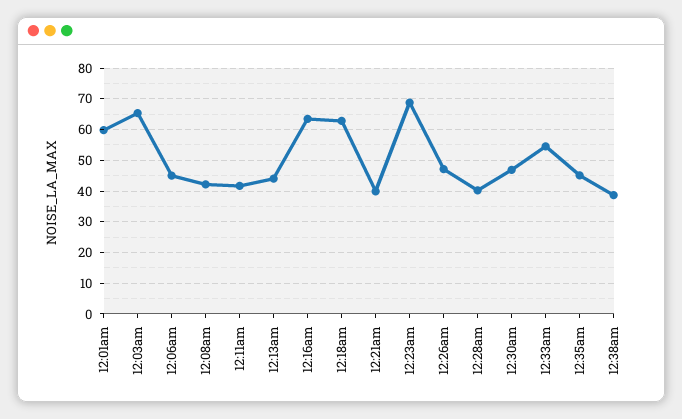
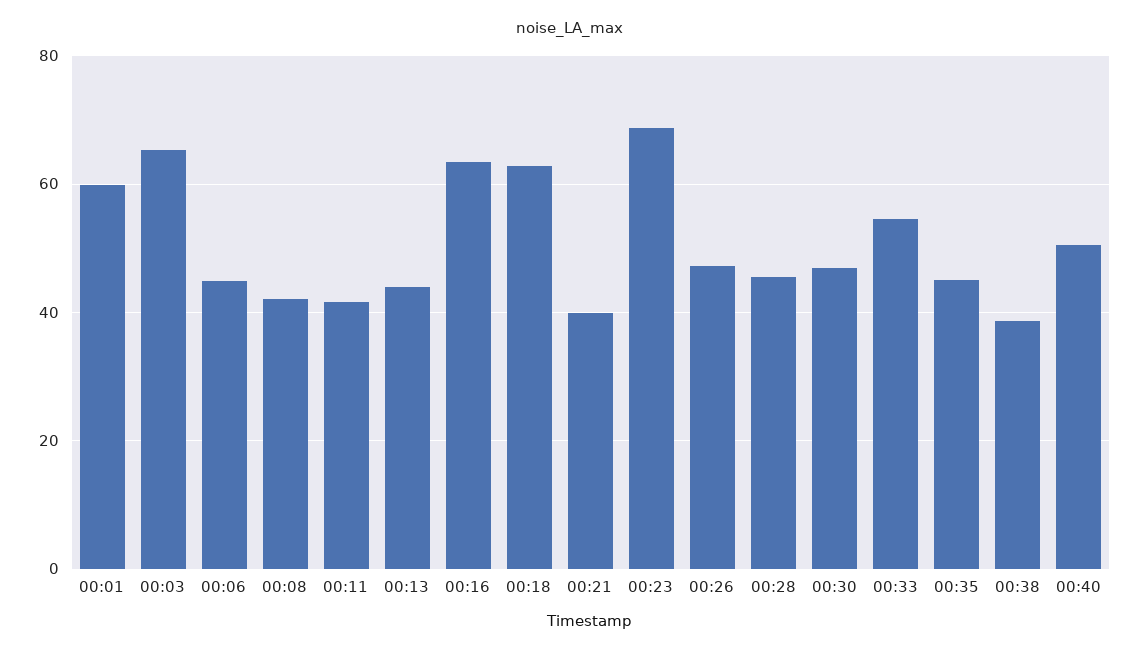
12:28am: 40 -> 46
00:40: none -> 50

